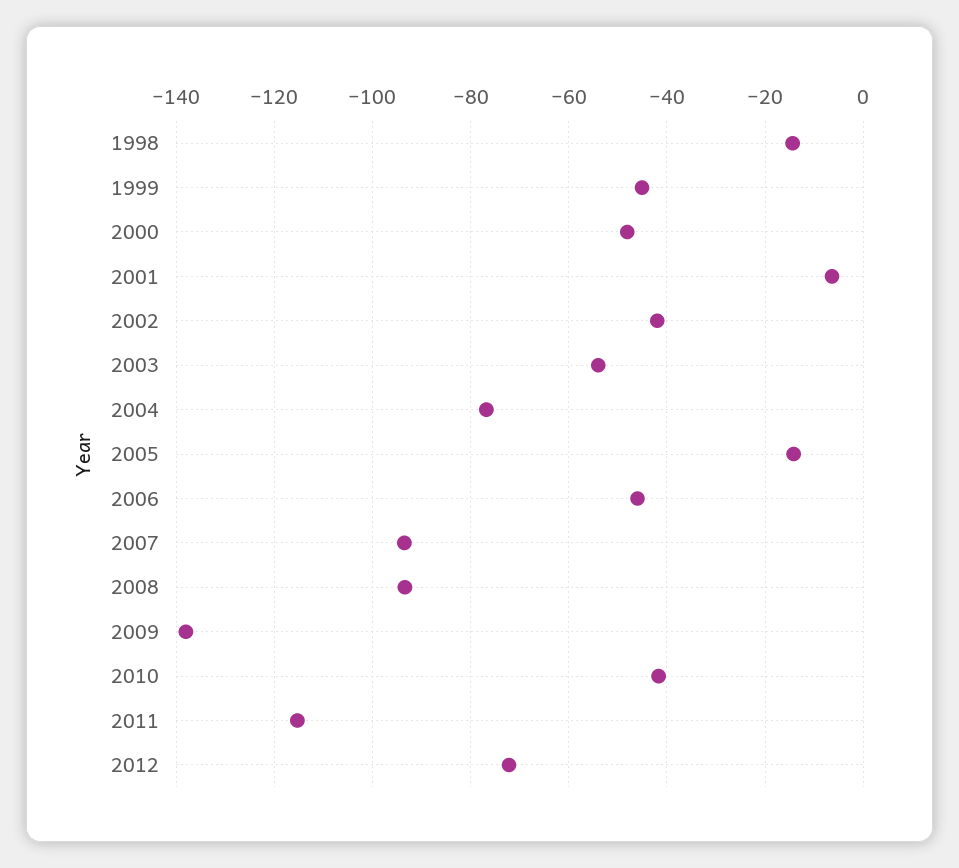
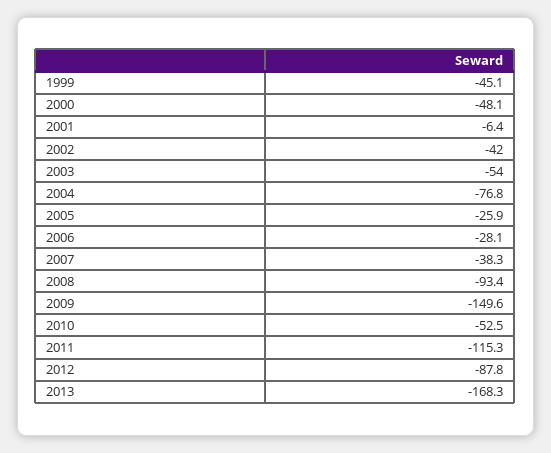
1998: -14 -> none
2005: -14 -> -25.9
2006: -46 -> -28.1
2007: -94 -> -38.3
2009: -138 -> -149.6
2010: -42 -> -52.5
2012: -72 -> -87.8
2013: none -> -168.3

